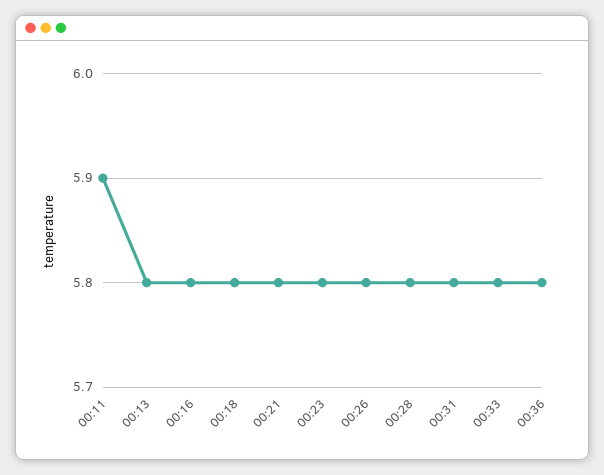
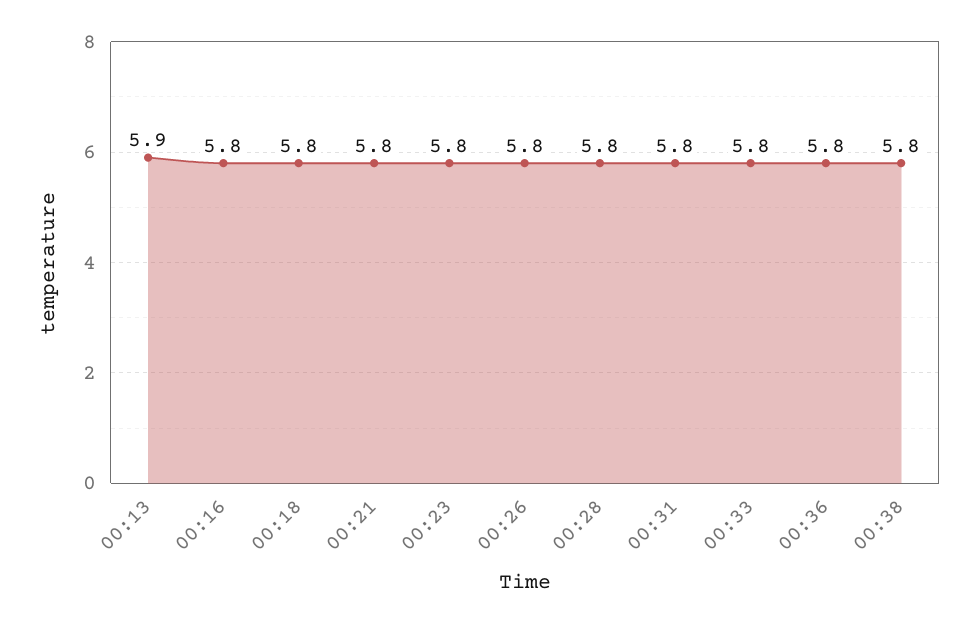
00:11: 5.9 -> none
00:13: 5.8 -> 5.9
00:38: none -> 5.8

